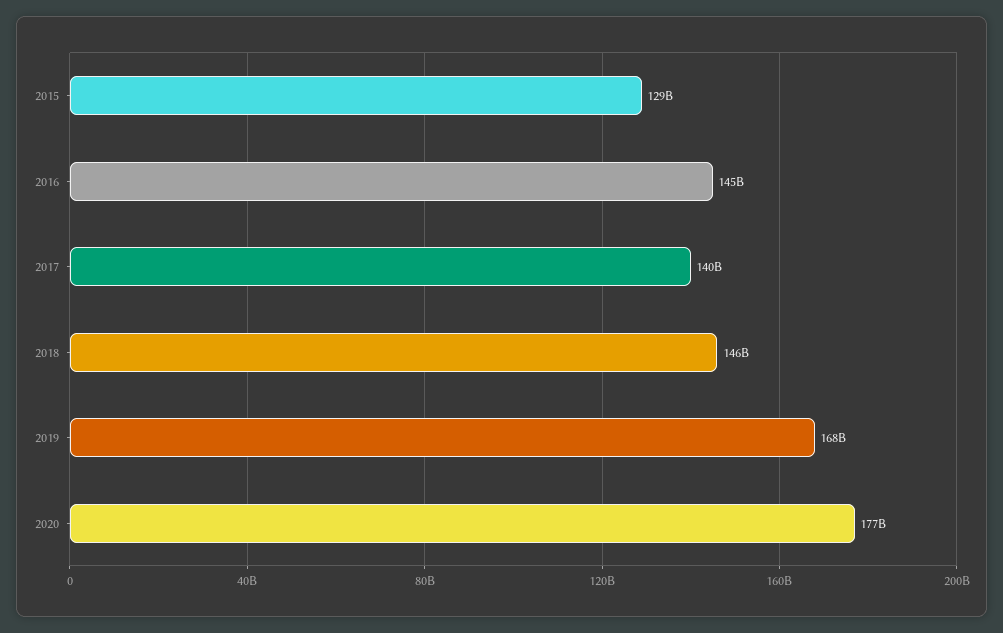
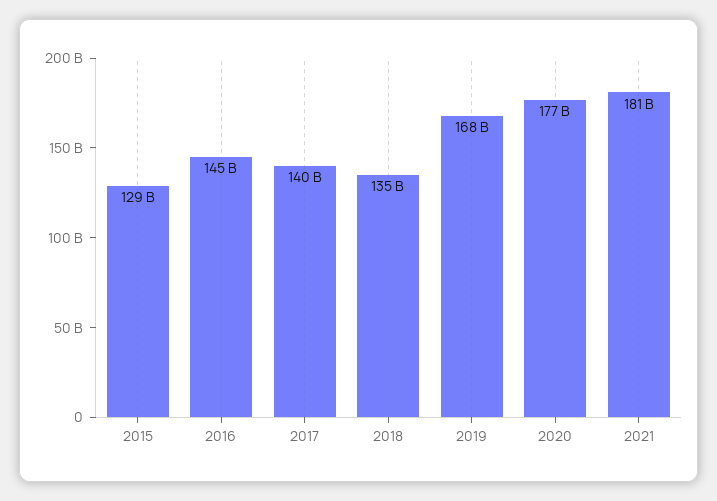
2018: 146000000000 -> 135000000000
2021: none -> 181000000000

